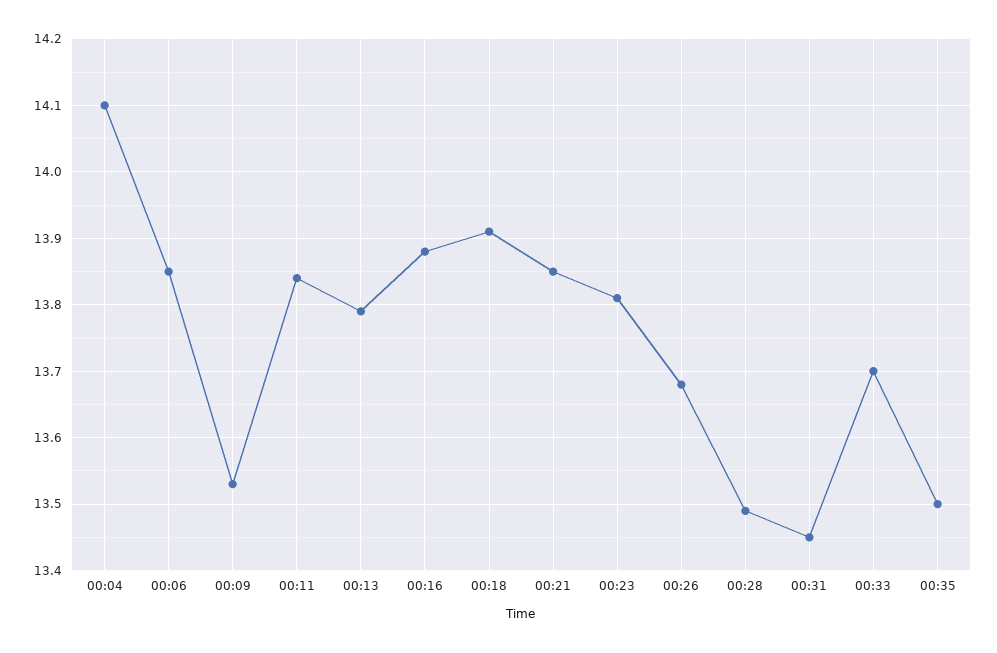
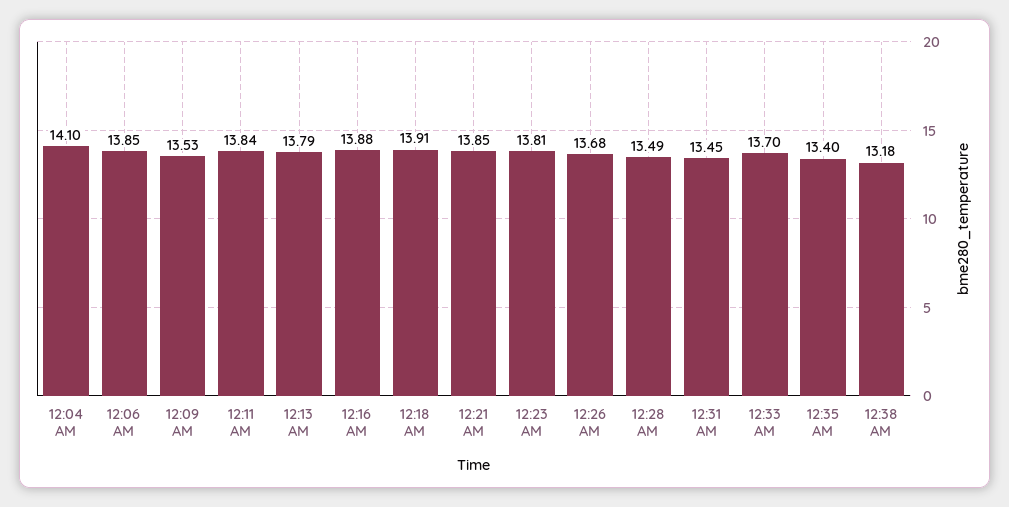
00:35: 13.5 -> 13.4
12:38 AM: none -> 13.18

